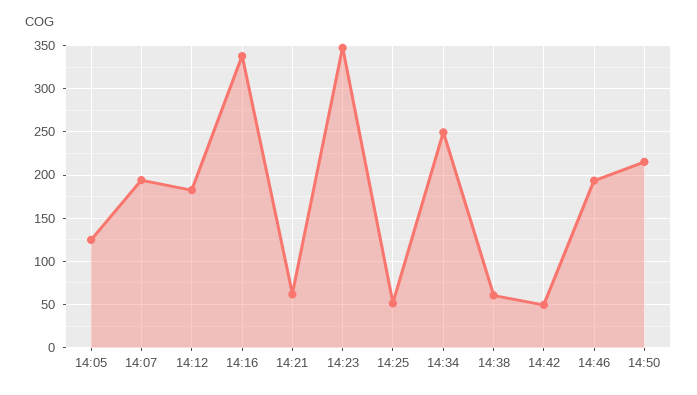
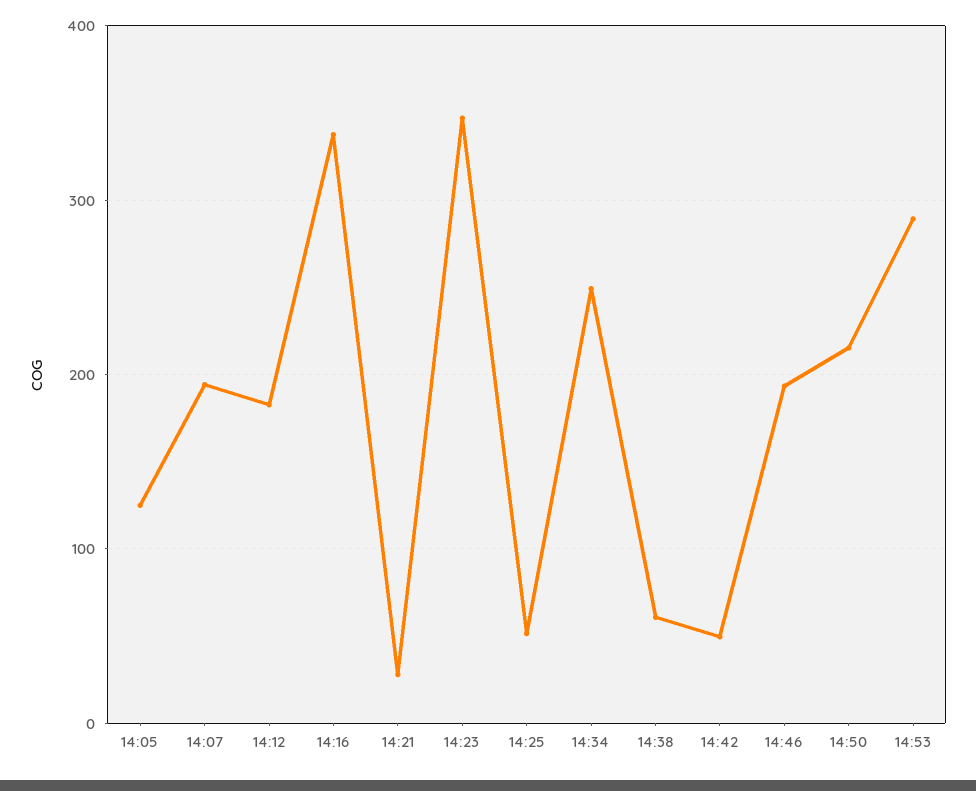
14:21: 60 -> 30
14:53: none -> 290

